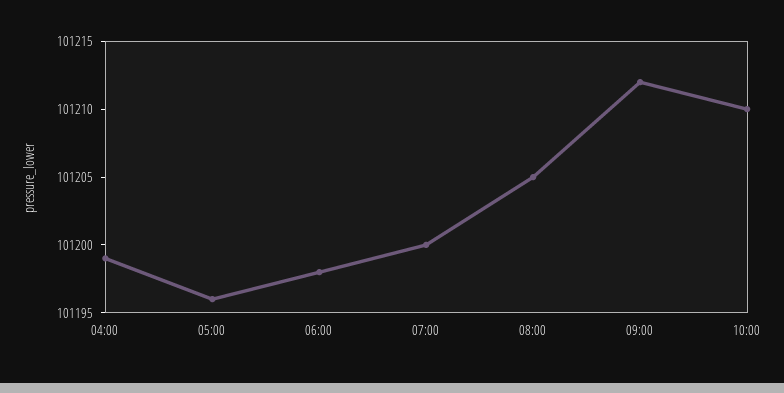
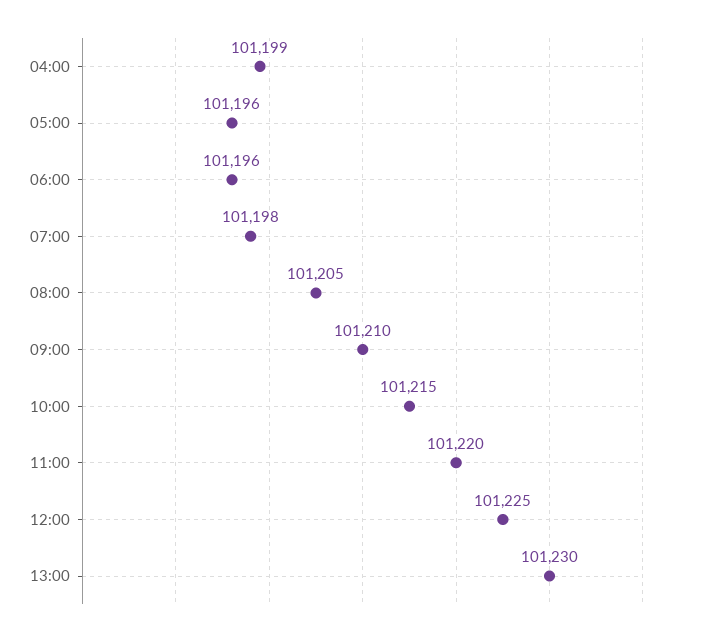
06:00: 101198 -> 101196
07:00: 101200 -> 101198
09:00: 101212 -> 101210
10:00: 101210 -> 101215
11:00: none -> 101220
12:00: none -> 101225
13:00: none -> 101230

